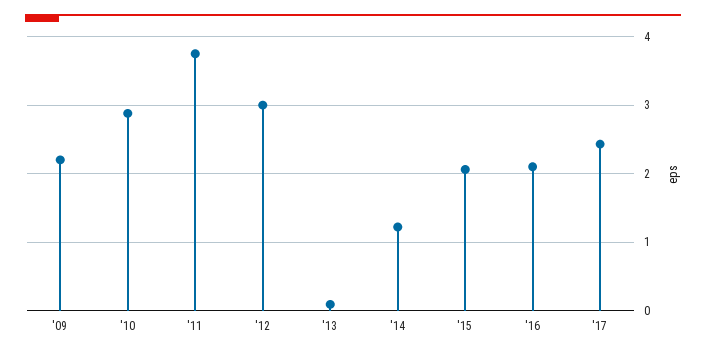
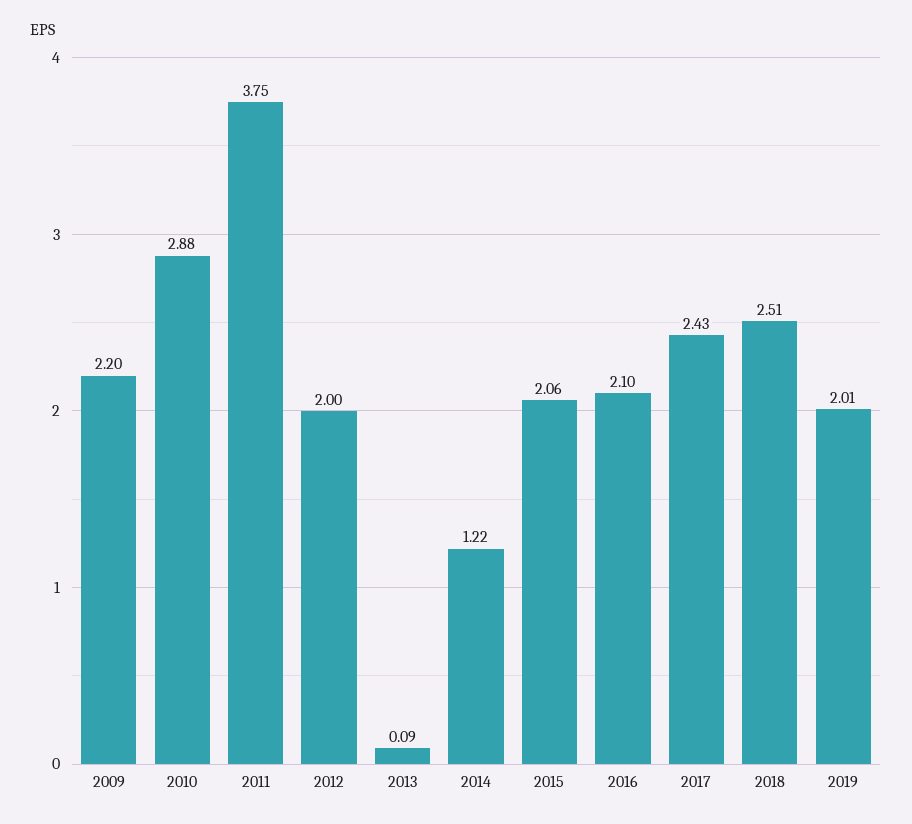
'12: 3 -> 2
2018: none -> 2.51
2019: none -> 2.01

